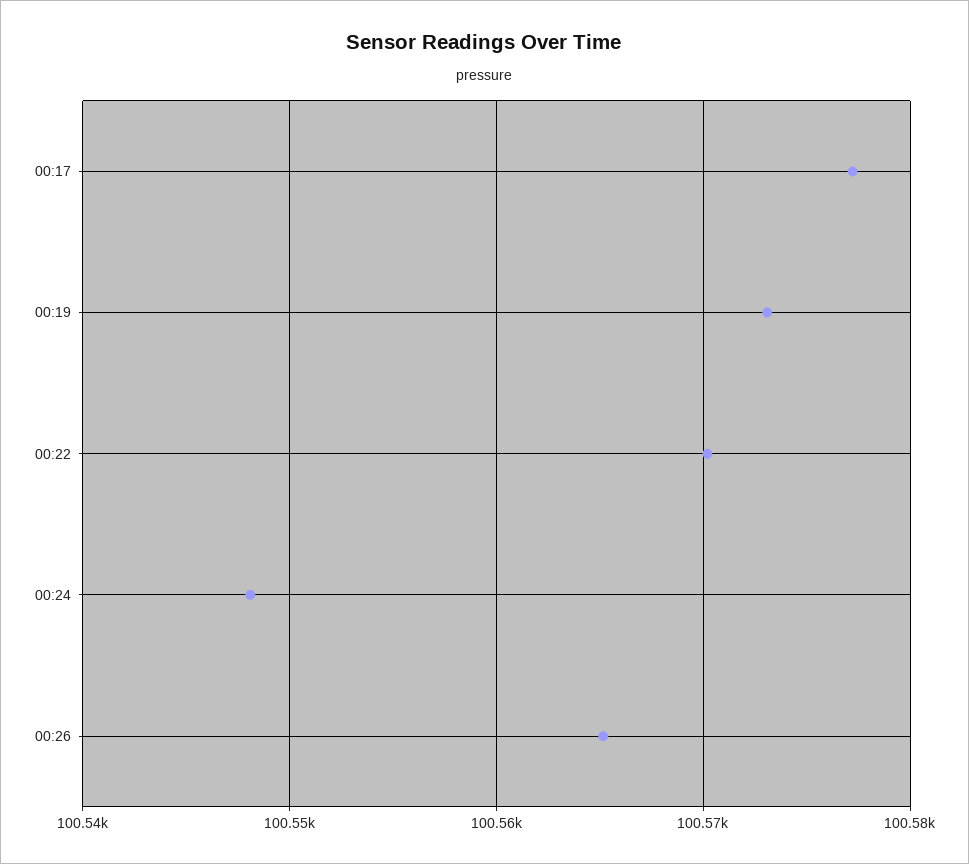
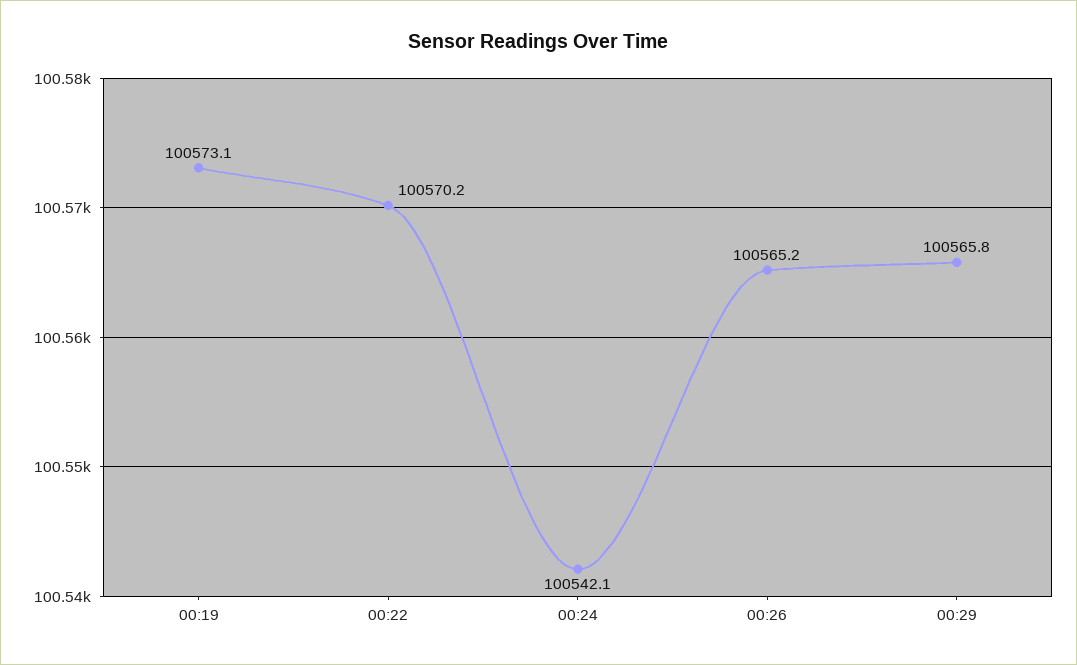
00:17: 100577 -> none
00:24: 100548 -> 100542.1
00:29: none -> 100565.8

